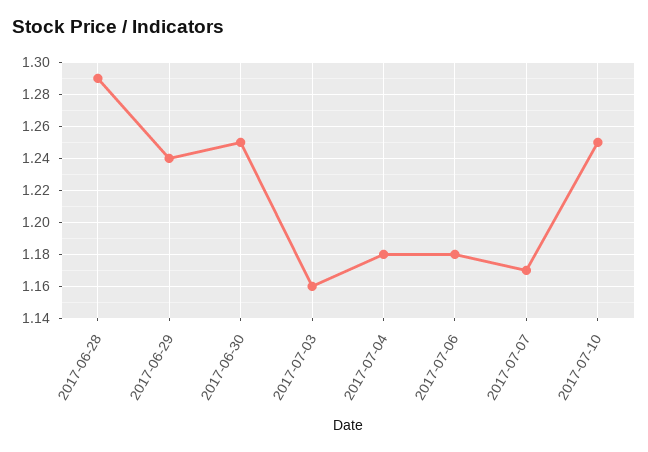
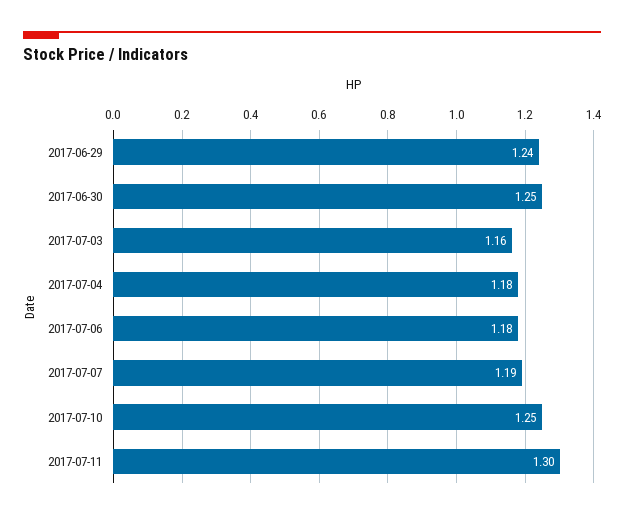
2017-06-28: 1.29 -> none
2017-07-07: 1.17 -> 1.19
2017-07-11: none -> 1.3

